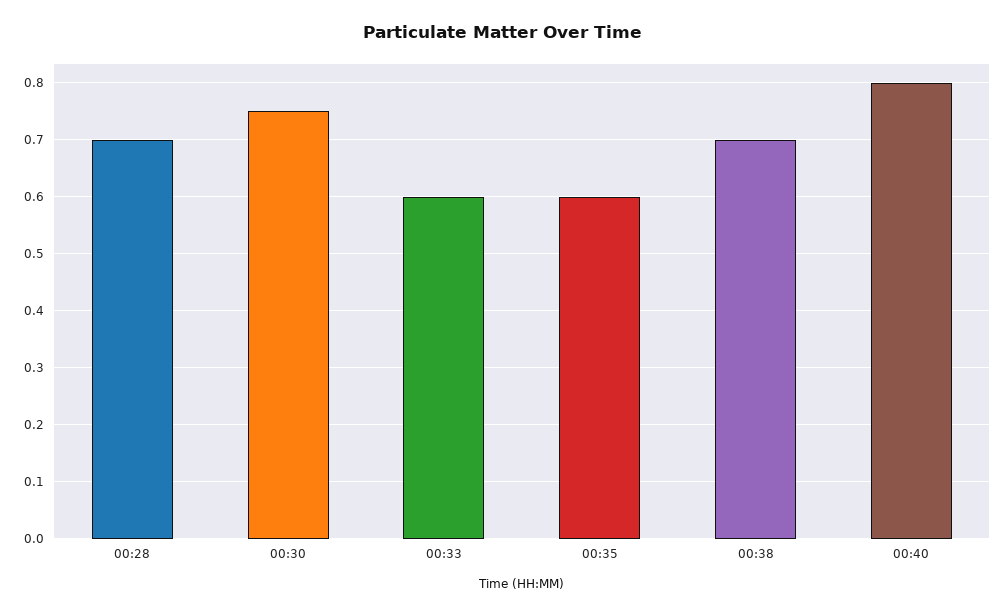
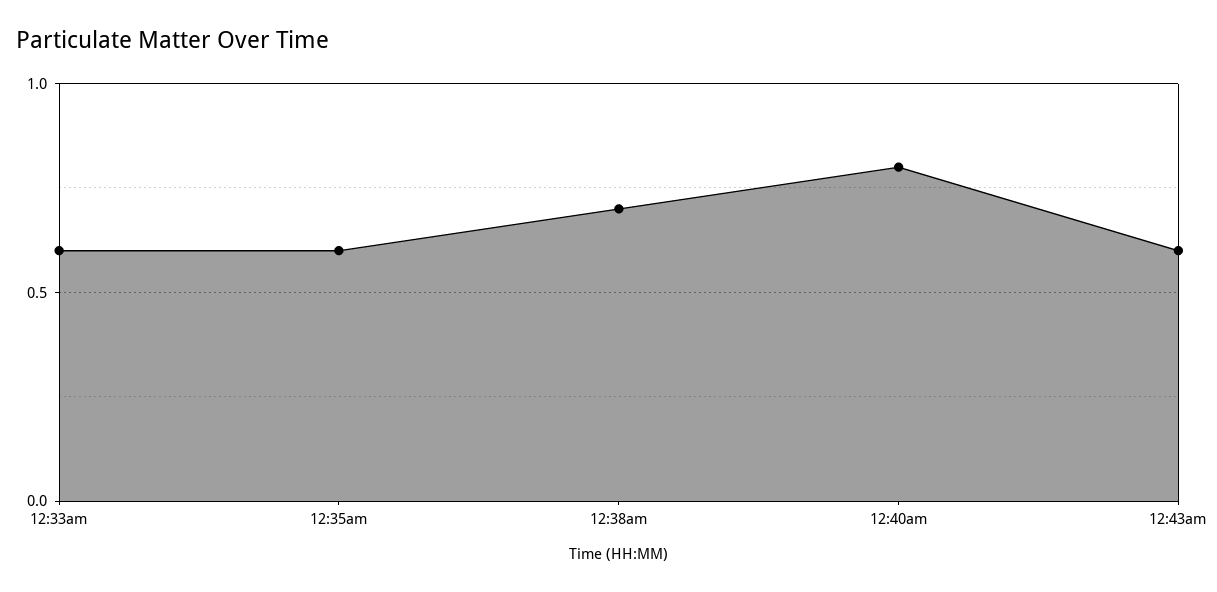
00:28: 0.7 -> none
00:30: 0.75 -> none
12:43am: none -> 0.6

